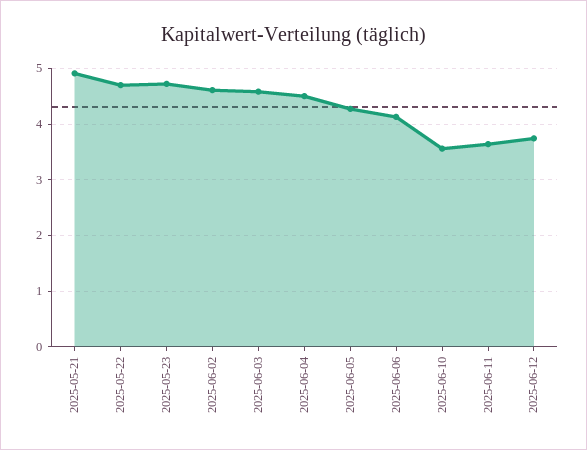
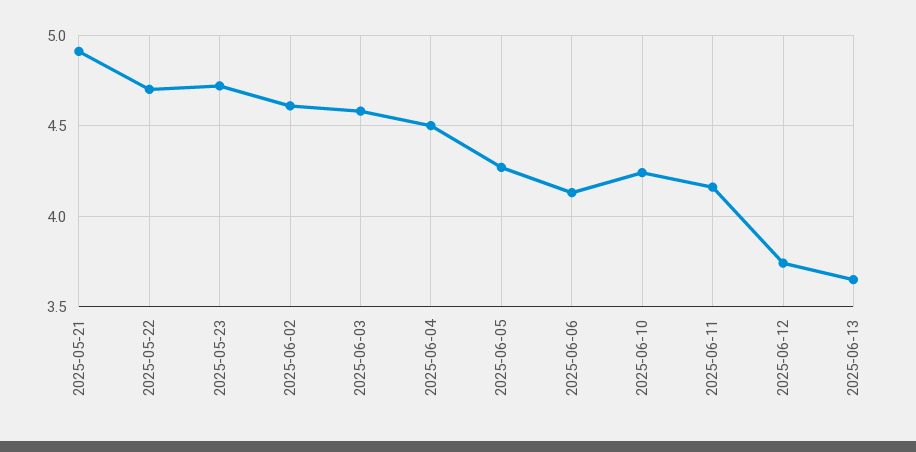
2025-06-10: 3.6 -> 4.25
2025-06-11: 3.6 -> 4.15
2025-06-13: none -> 3.65

